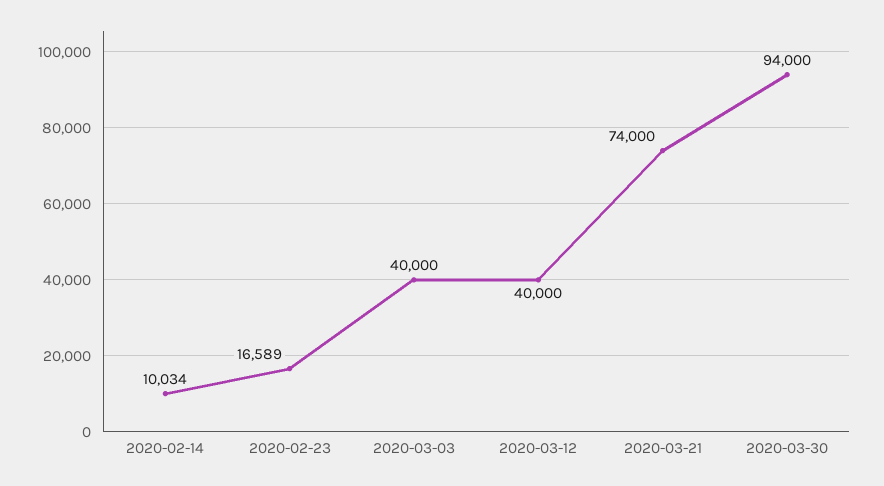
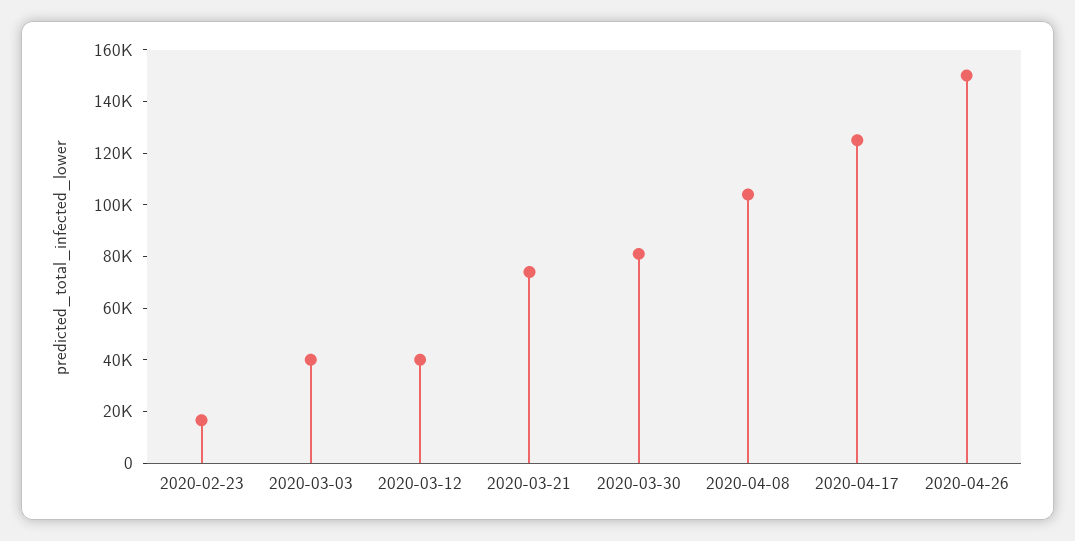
2020-02-14: 10034 -> none
2020-03-30: 94000 -> 80000
2020-04-08: none -> 105000
2020-04-17: none -> 125000
2020-04-26: none -> 150000

